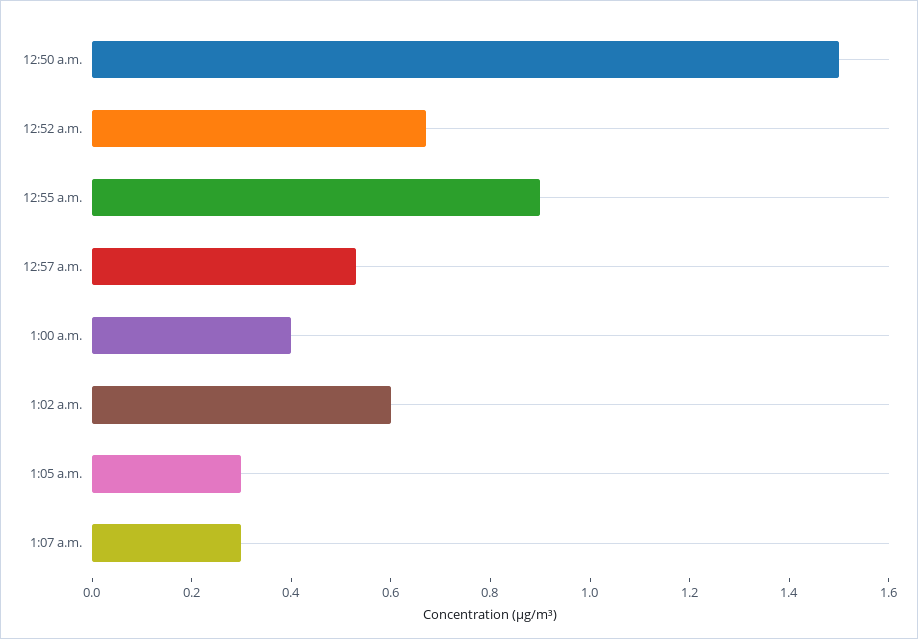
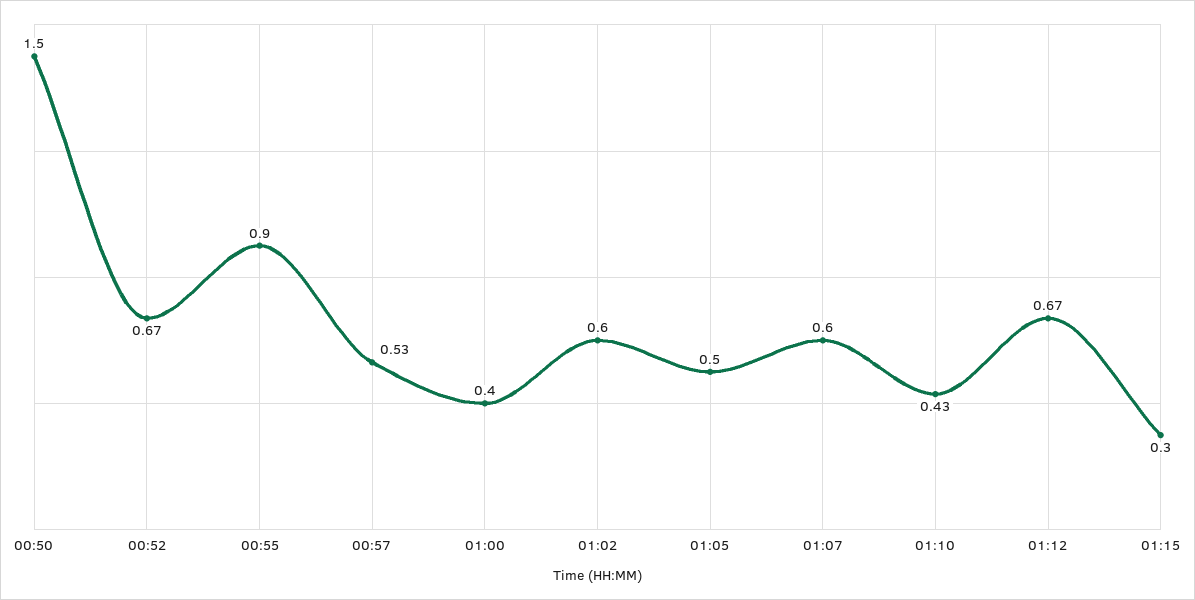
1:05 a.m.: 0.3 -> 0.5
1:07 a.m.: 0.3 -> 0.6
01:10: none -> 0.43
01:12: none -> 0.67
01:15: none -> 0.3

